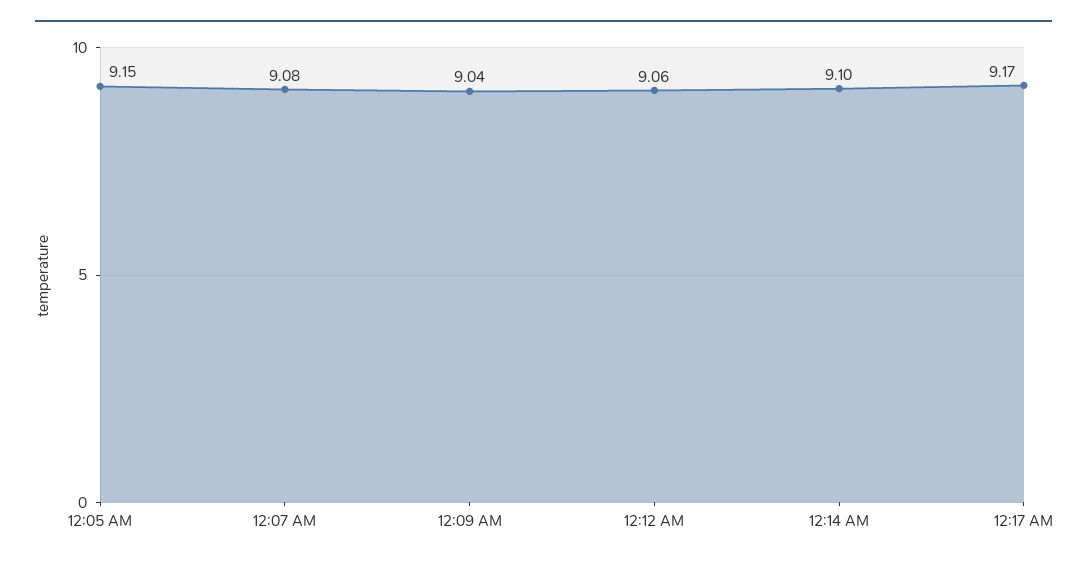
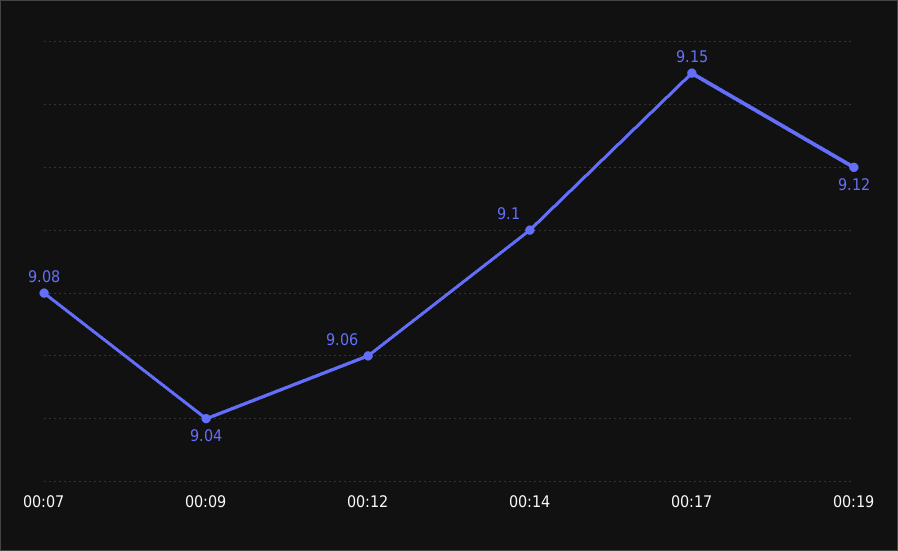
12:05 AM: 9.15 -> none
12:17 AM: 9.17 -> 9.15
00:19: none -> 9.12

